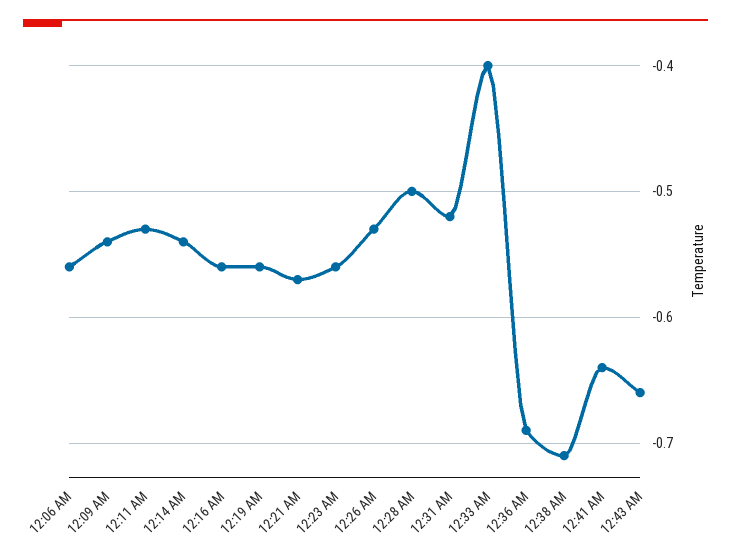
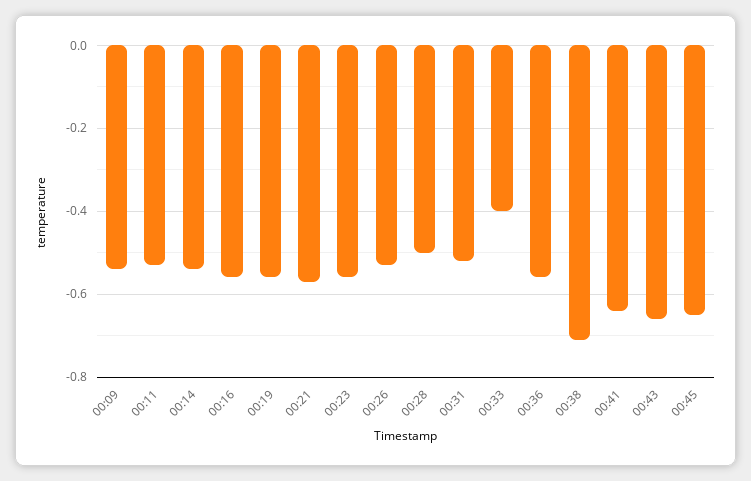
12:06 AM: -0.56 -> none
12:36 AM: -0.69 -> -0.55
00:45: none -> -0.65

